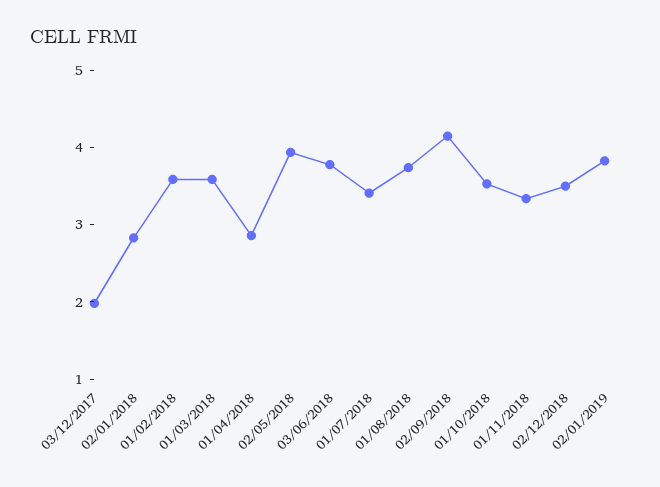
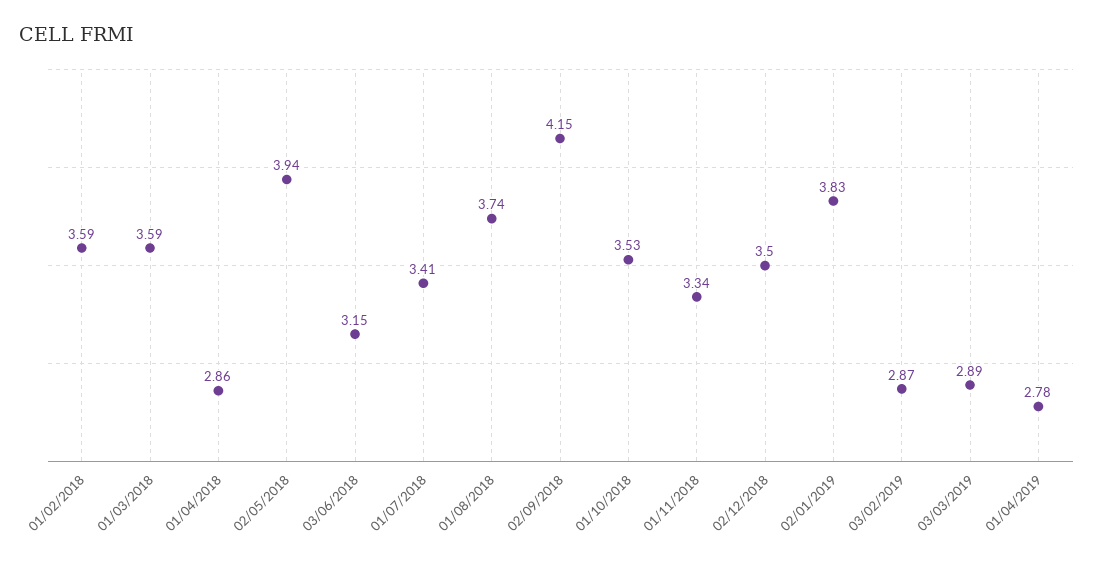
03/12/2017: 2 -> none
02/01/2018: 2.8 -> none
03/06/2018: 3.8 -> 3.15
03/02/2019: none -> 2.87
03/03/2019: none -> 2.89
01/04/2019: none -> 2.78

